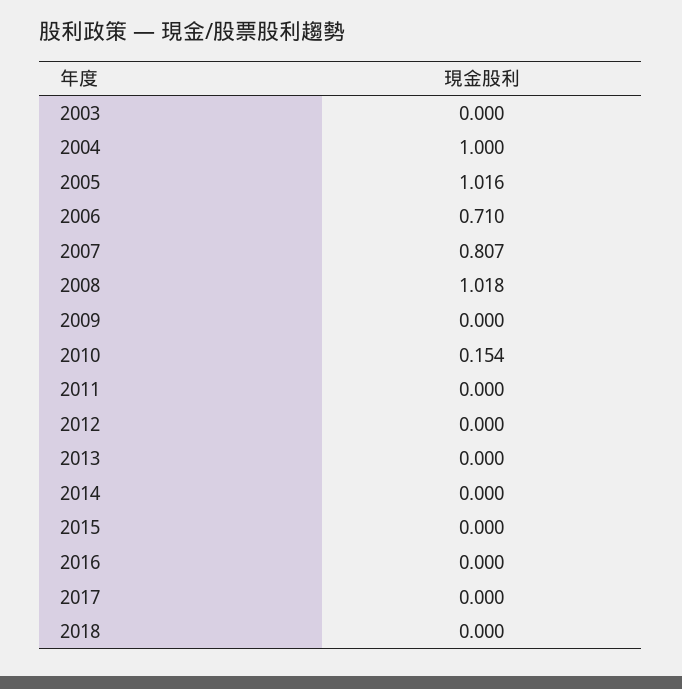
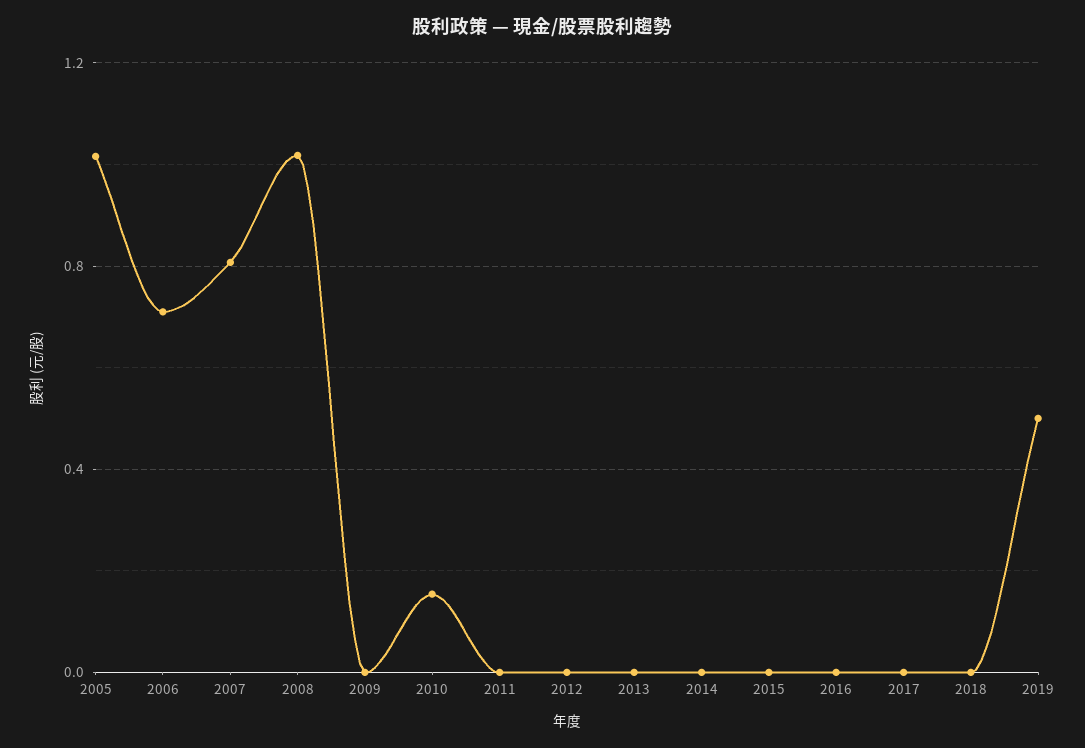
2003: 0 -> none
2004: 1 -> none
2019: none -> 0.5

